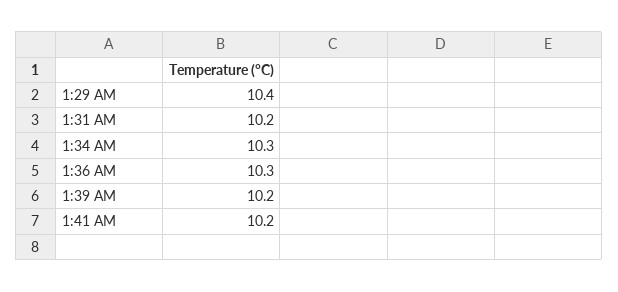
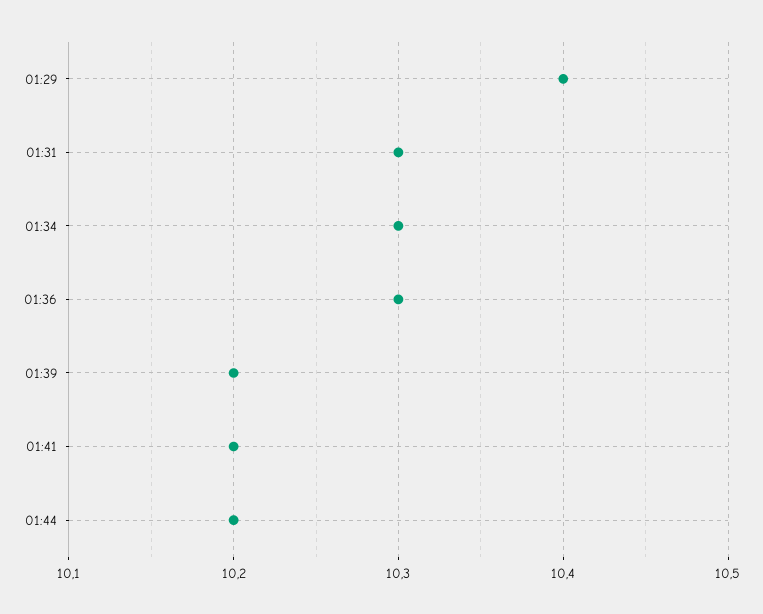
1:31 AM: 10.2 -> 10.3
01:44: none -> 10.2

